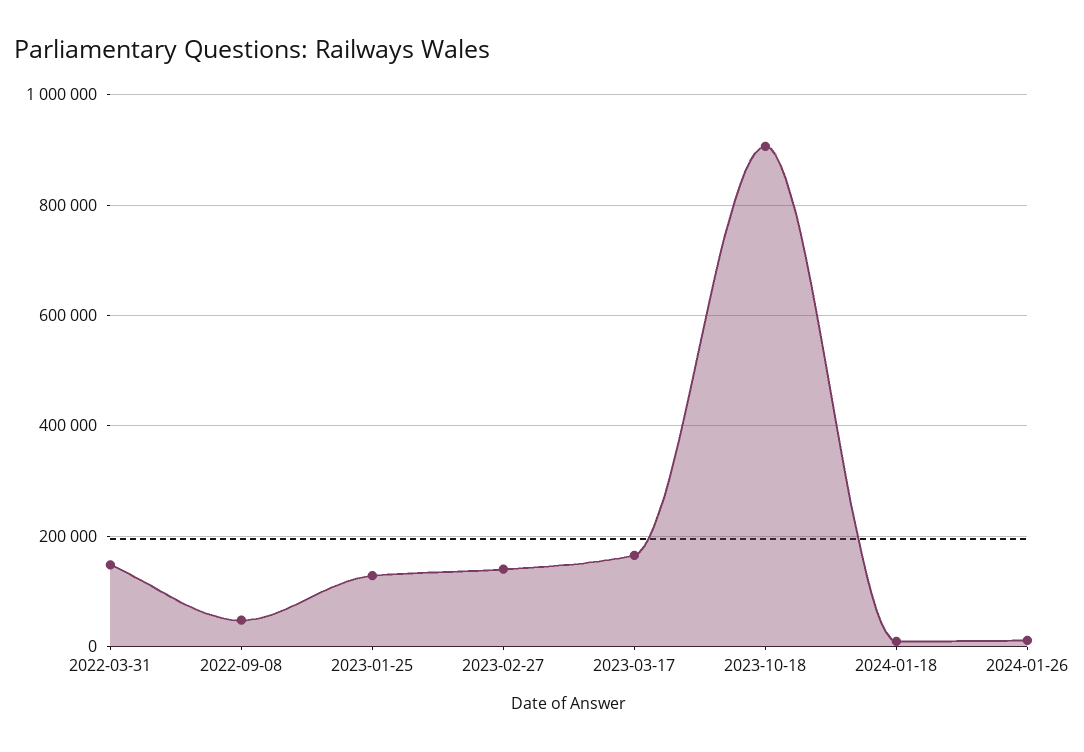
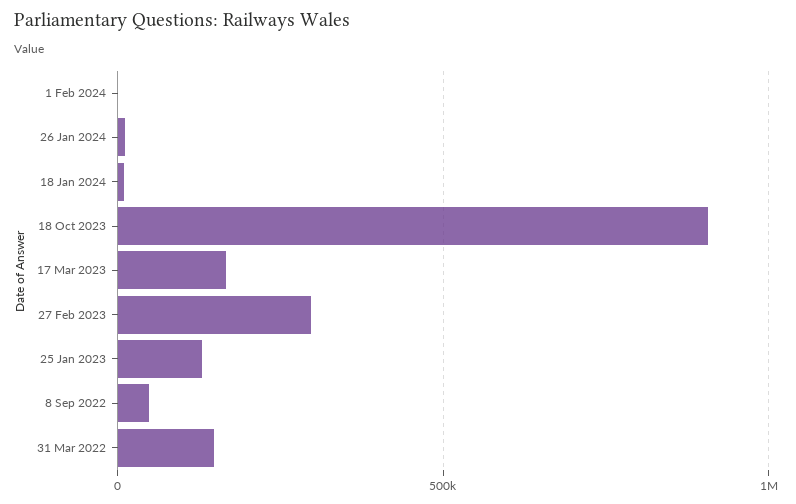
2023-02-27: 140000 -> 300000
1 Feb 2024: none -> 0

